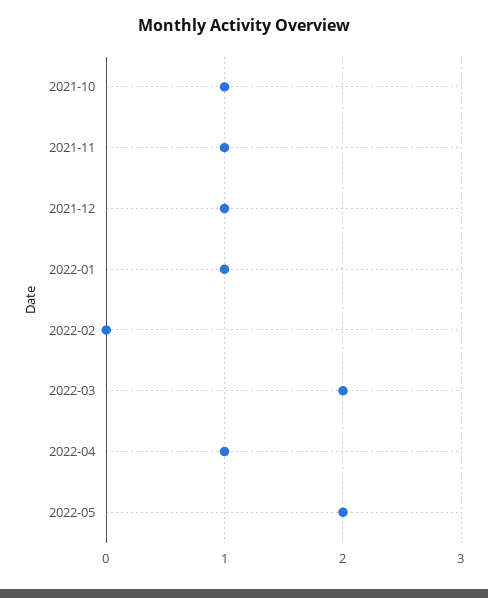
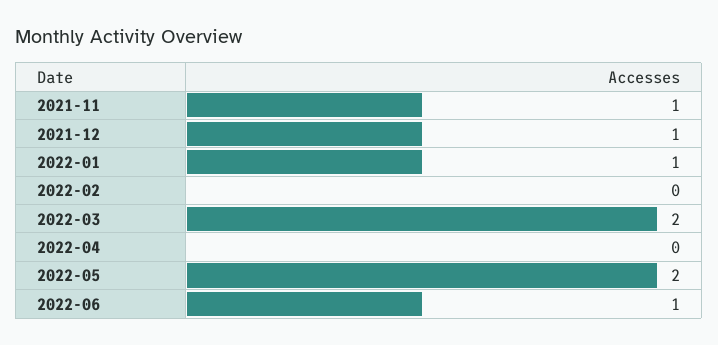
2021-10: 1 -> none
2022-04: 1 -> 0
2022-06: none -> 1

